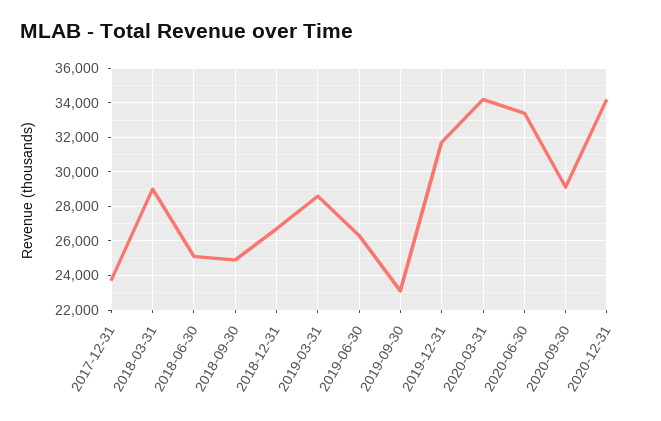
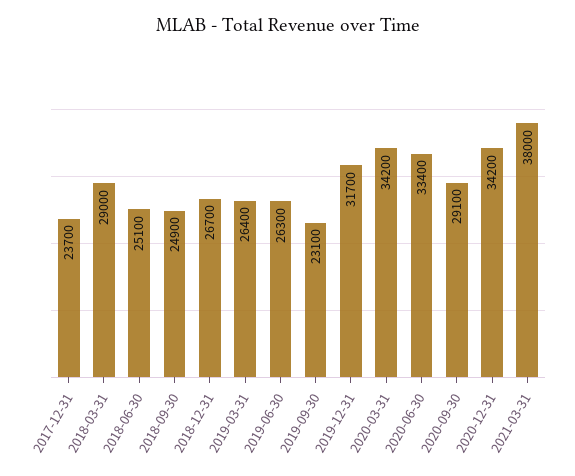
2019-03-31: 28500 -> 26400
2021-03-31: none -> 38000

